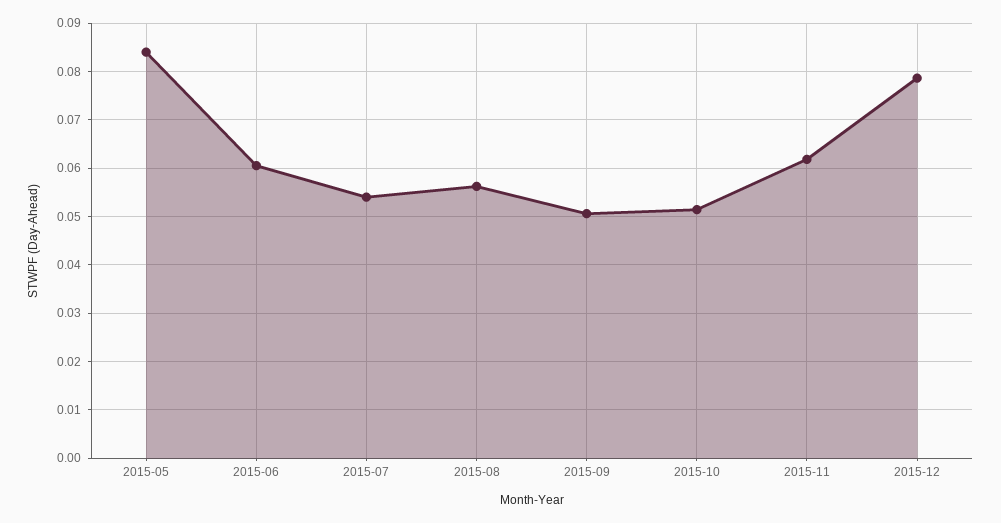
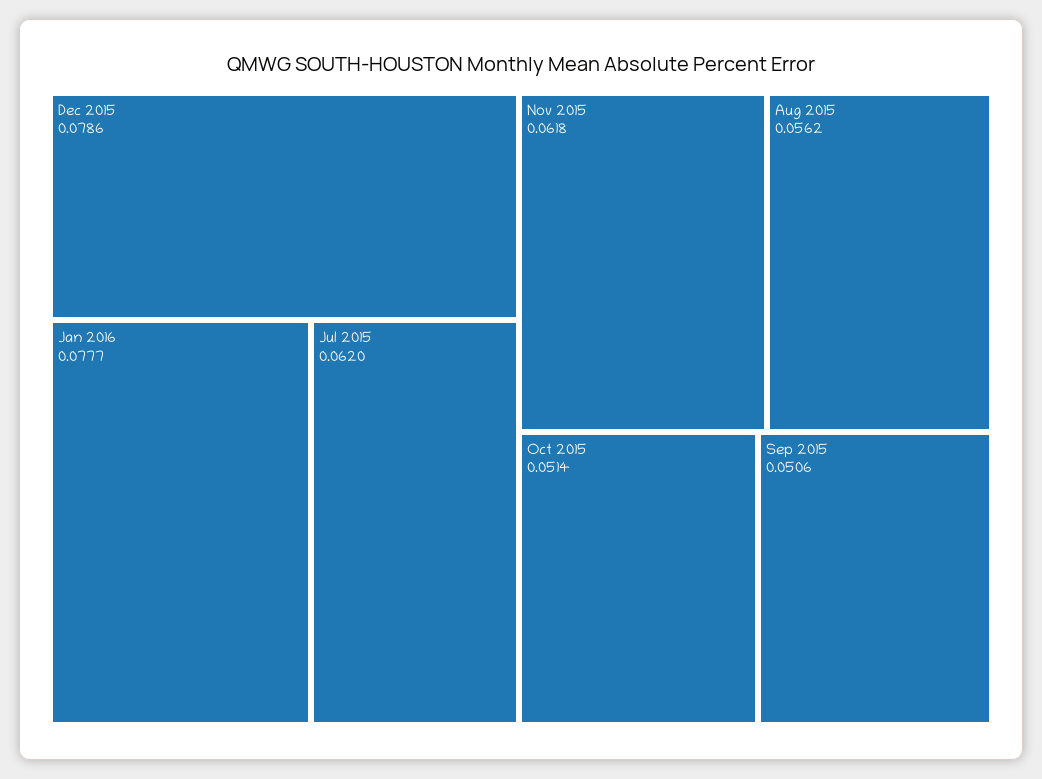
2015-05: 0.084 -> none
2015-06: 0.06 -> none
2015-07: 0.054 -> 0.062
Jan 2016: none -> 0.0777

